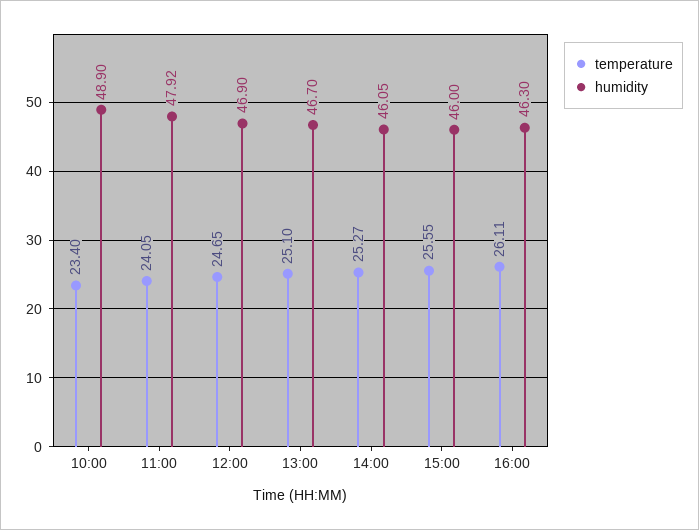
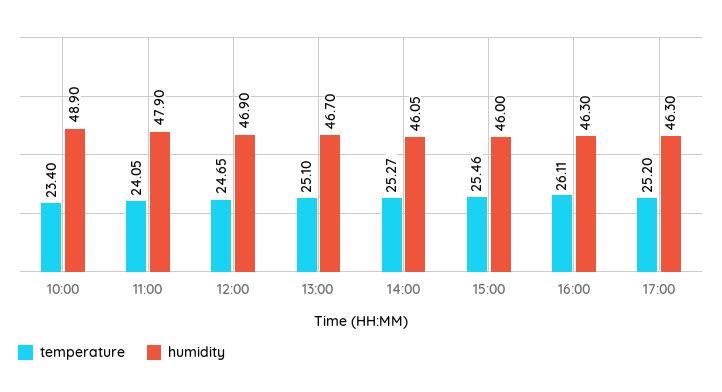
humidity, 11:00: 47.92 -> 47.9
temperature, 15:00: 25.55 -> 25.46
temperature, 17:00: none -> 25.2
humidity, 17:00: none -> 46.3

